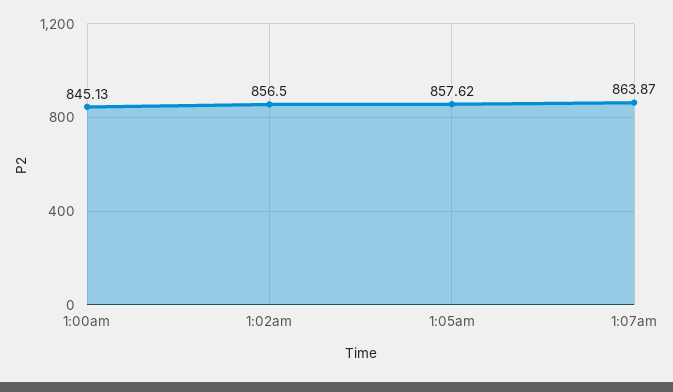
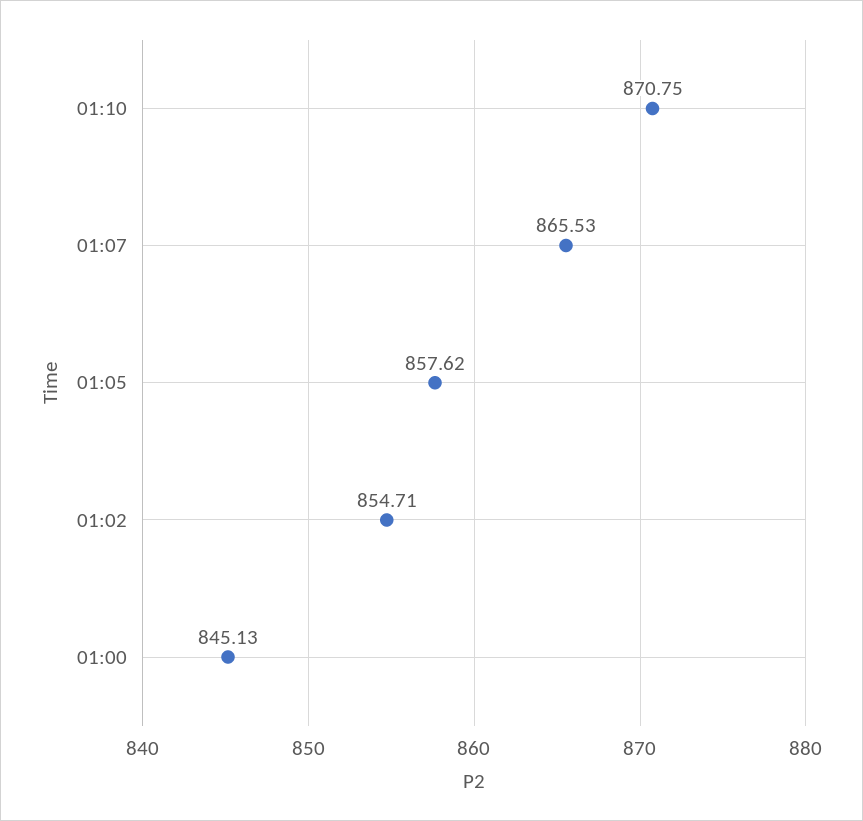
1:02am: 856.5 -> 854.71
1:07am: 863.87 -> 865.53
01:10: none -> 870.75

